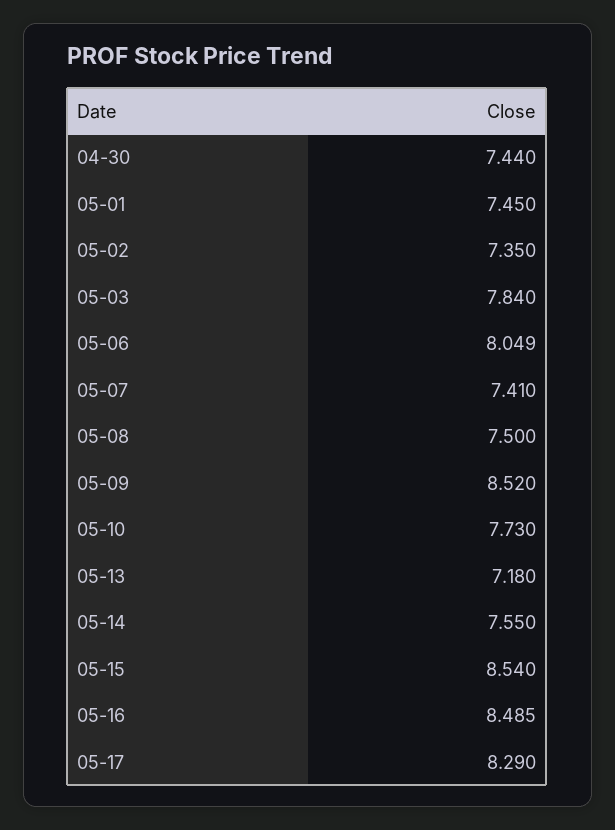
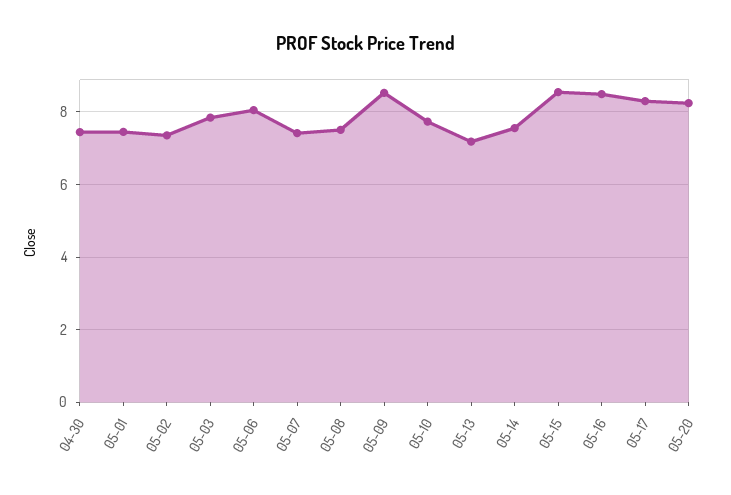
05-20: none -> 8.2

